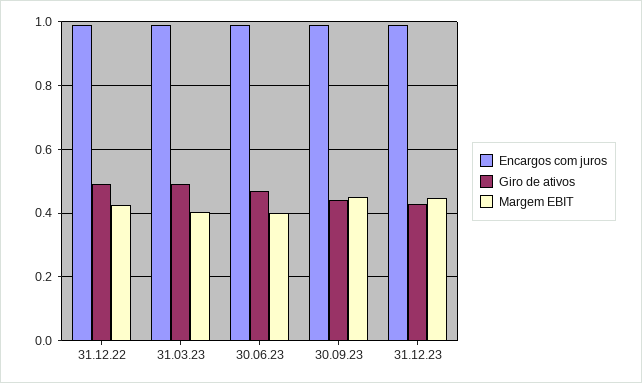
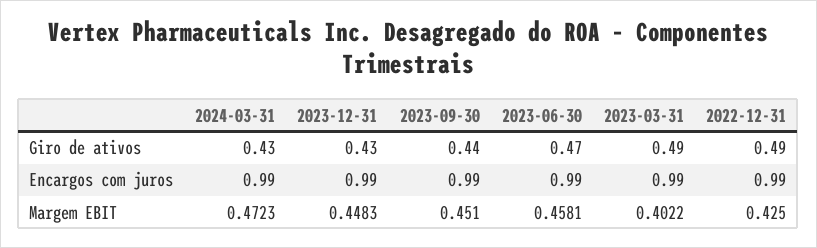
Margem EBIT, 30.06.23: 0.4 -> 0.4581
Giro de ativos, 2024-03-31: none -> 0.43
Encargos com juros, 2024-03-31: none -> 0.99
Margem EBIT, 2024-03-31: none -> 0.4723

